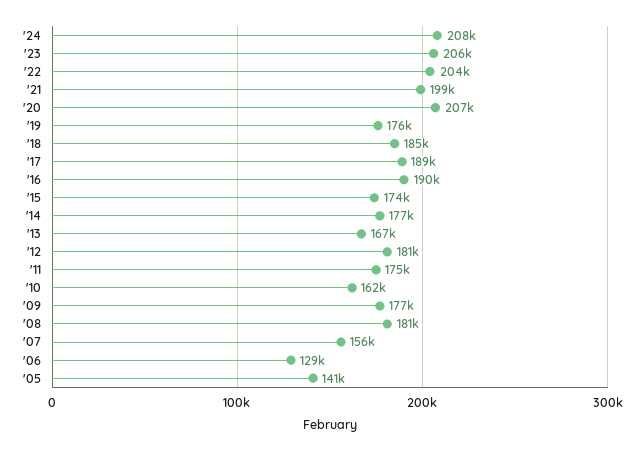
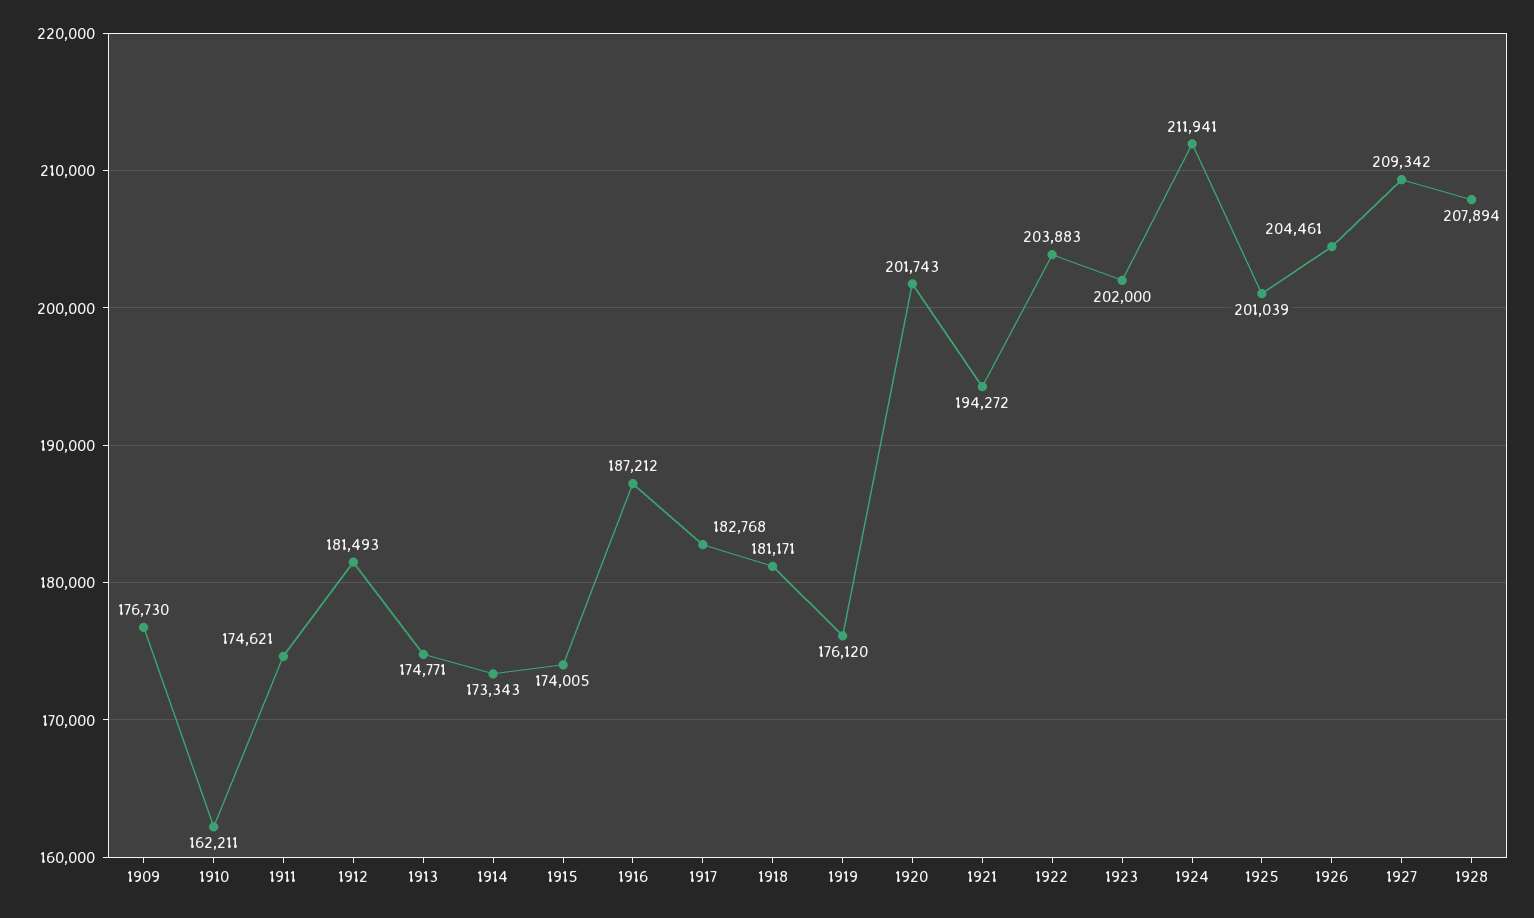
'24: 208000 -> 211941
'23: 206000 -> 202000
'21: 199000 -> 194272
'20: 207000 -> 201743
'18: 185000 -> 181171
'17: 189000 -> 182768
'16: 190000 -> 187212
'14: 177000 -> 173343
'13: 167000 -> 174771
'08: 181000 -> none
'07: 156000 -> none
'06: 129000 -> none
'05: 141000 -> none
1925: none -> 201039
1926: none -> 204461
1927: none -> 209342
1928: none -> 207894

